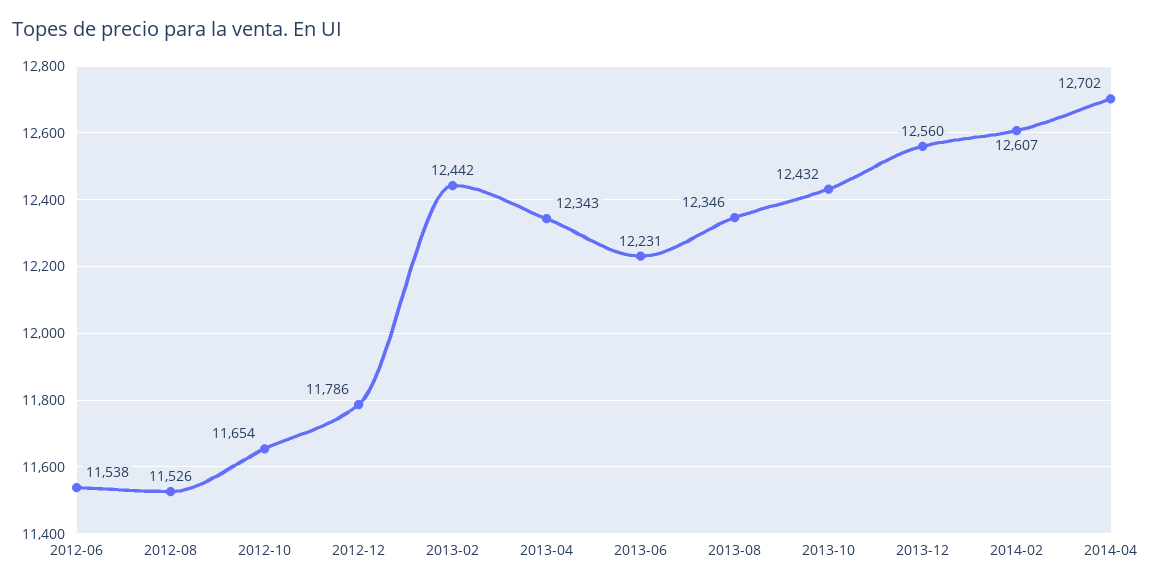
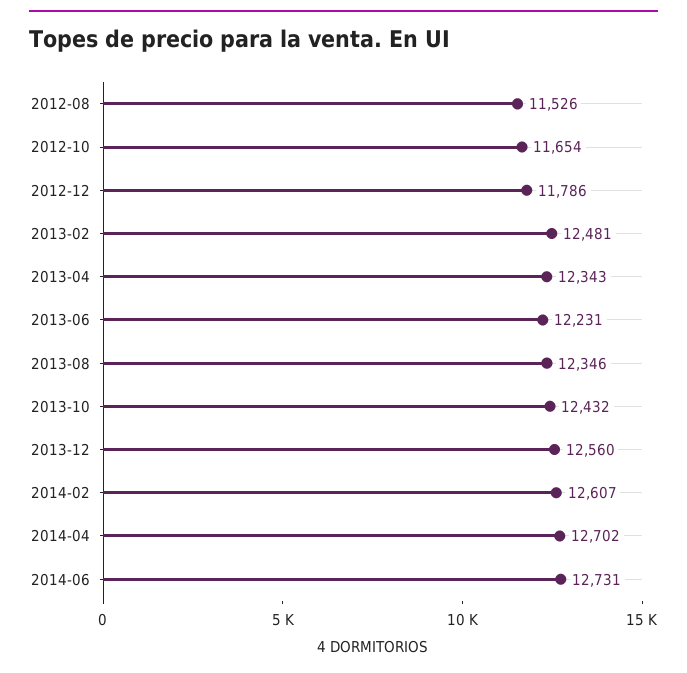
2012-06: 11538 -> none
2013-02: 12442 -> 12481
2014-06: none -> 12731

